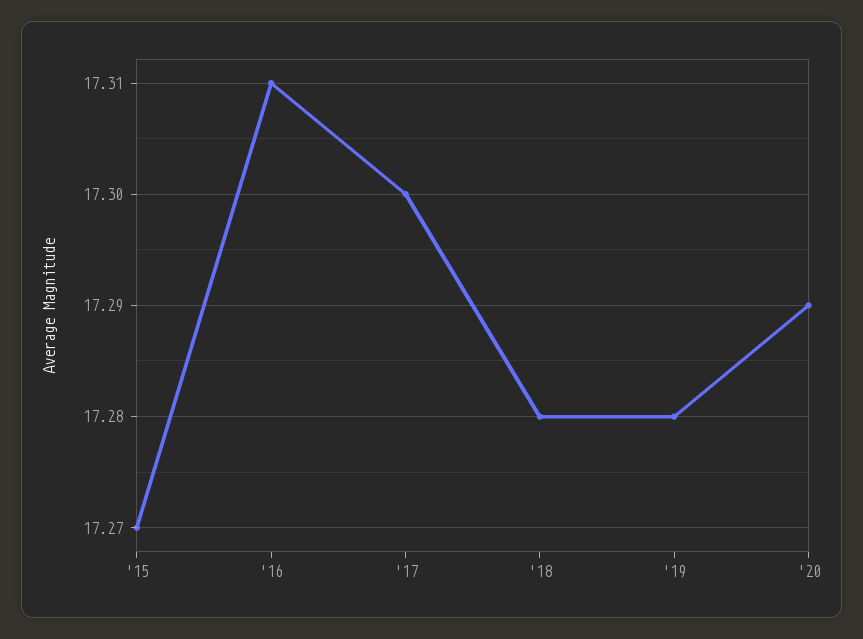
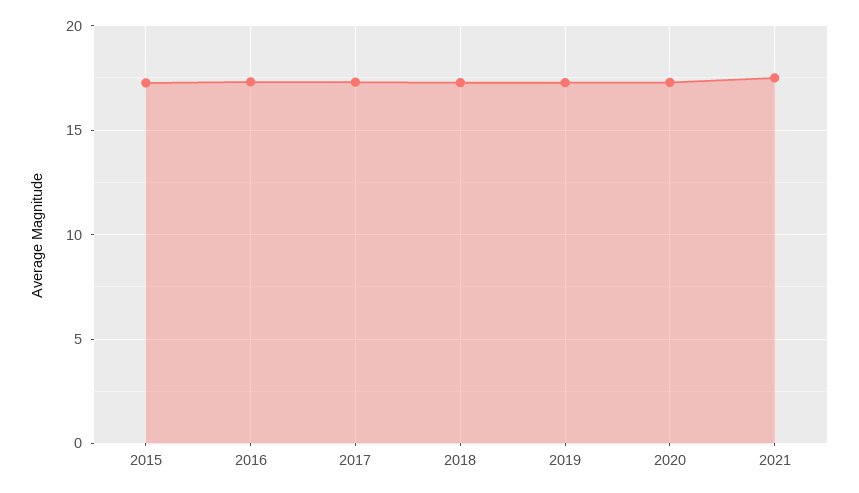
2021: none -> 17.5

